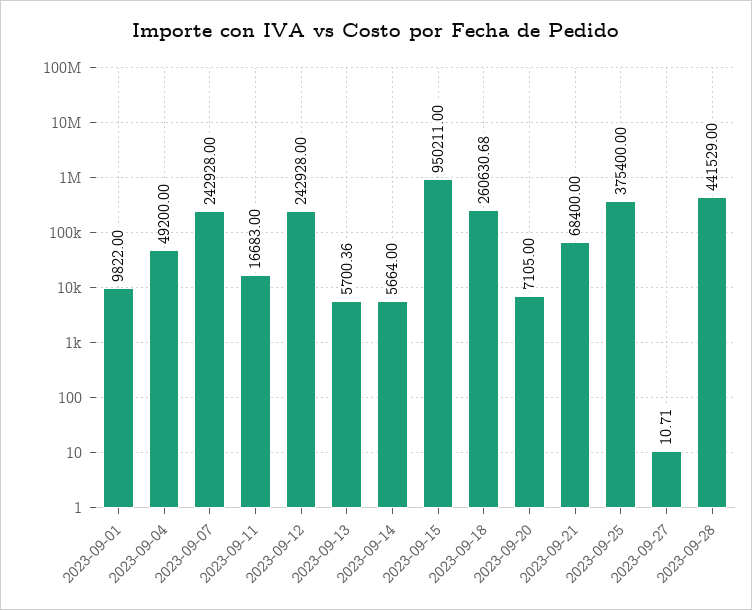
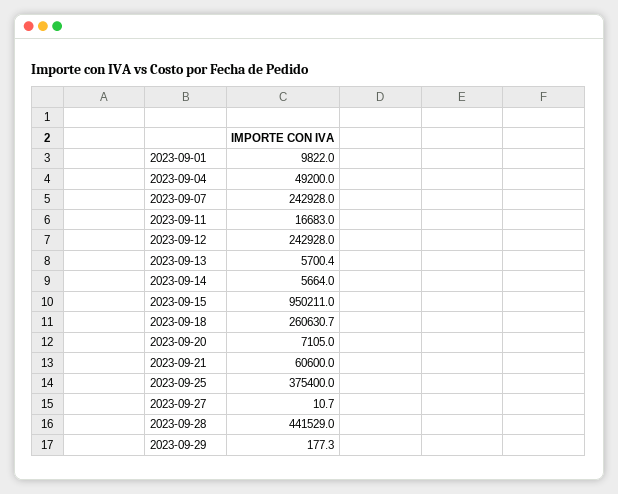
2023-09-21: 68400 -> 60600
2023-09-29: none -> 177.3

